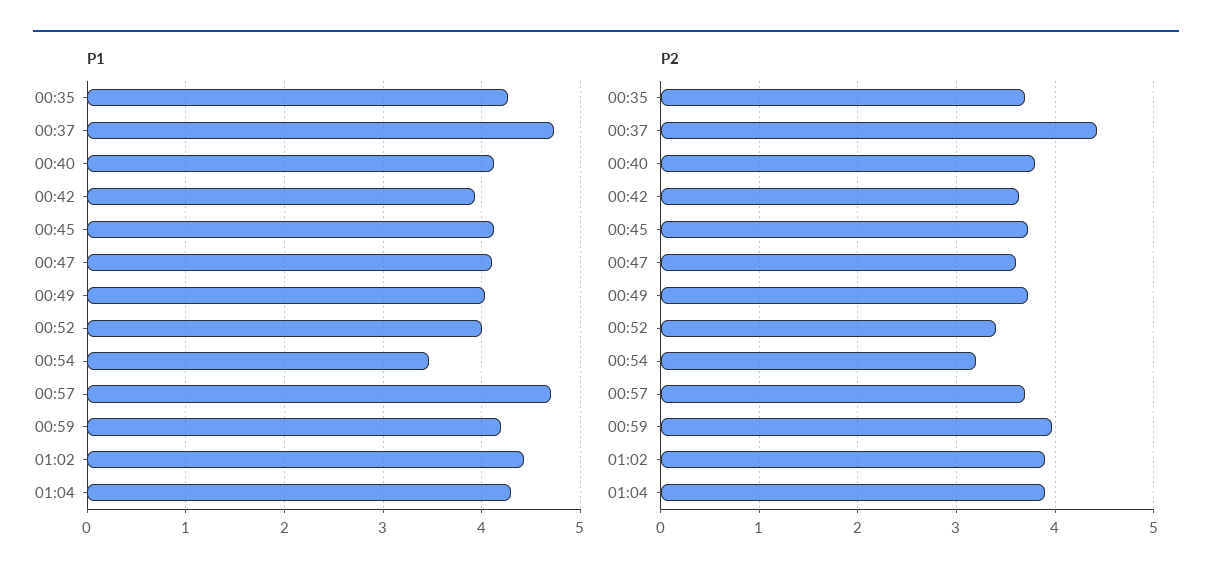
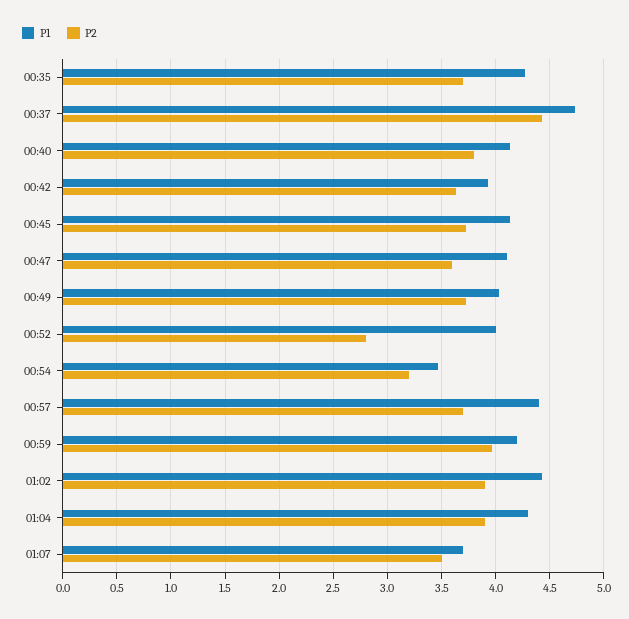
P1, 00:57: 4.7 -> 4.4
P2, 00:52: 3.4 -> 2.8
P1, 01:07: none -> 3.7
P2, 01:07: none -> 3.5

